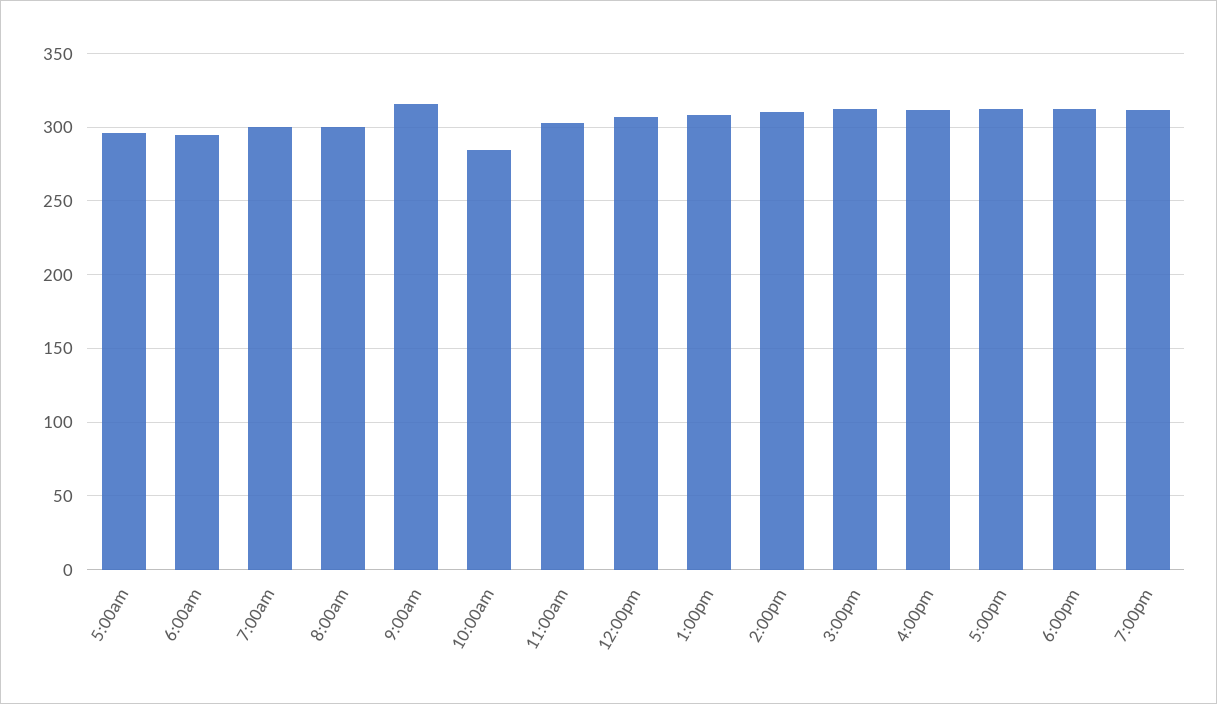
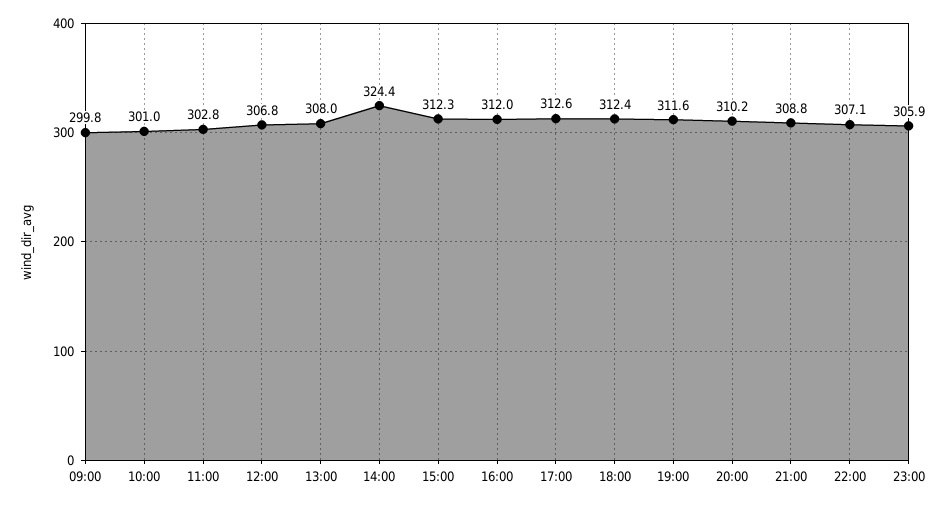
5:00am: 295 -> none
6:00am: 295 -> none
7:00am: 300 -> none
8:00am: 300 -> none
9:00am: 315 -> 299.8
10:00am: 285 -> 301
2:00pm: 310 -> 324.4
20:00: none -> 310.2
21:00: none -> 308.8
22:00: none -> 307.1
23:00: none -> 305.9

